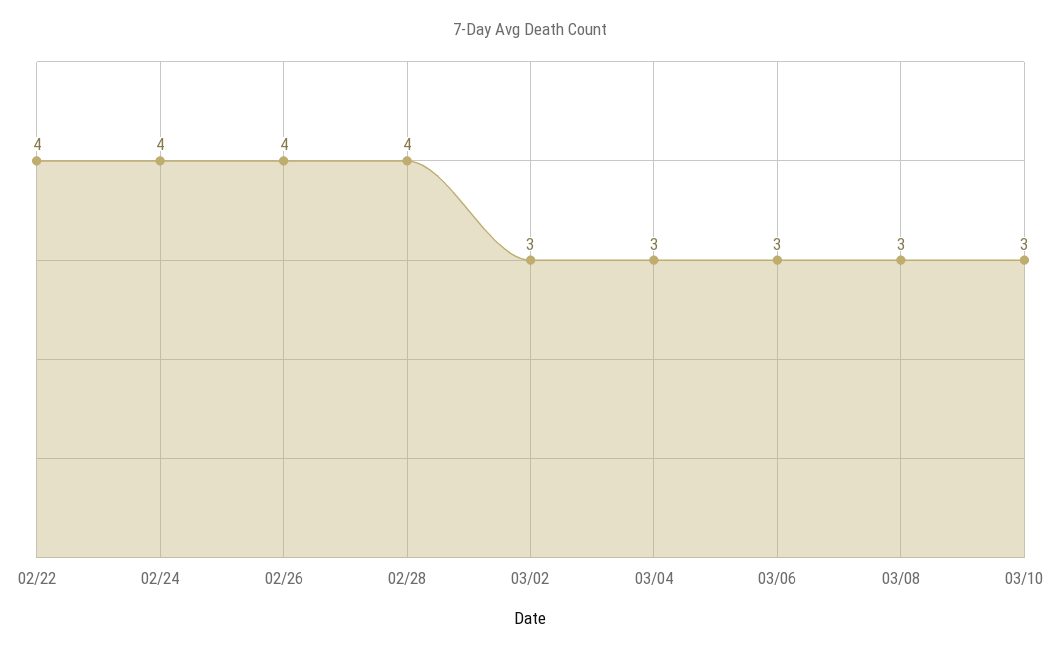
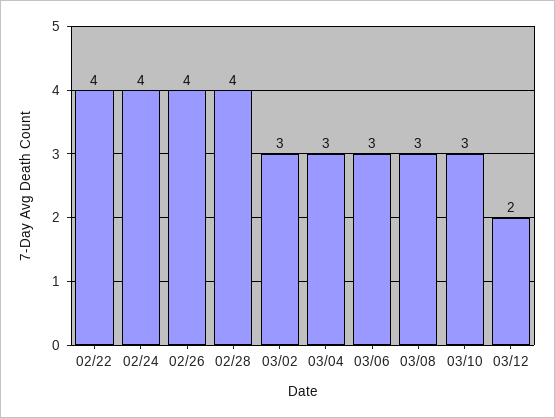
03/12: none -> 2

